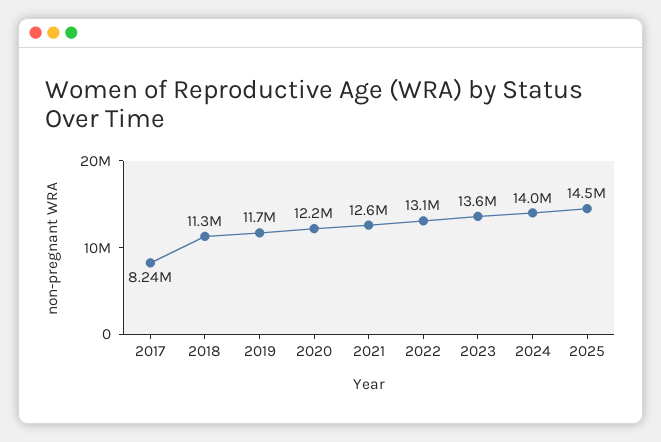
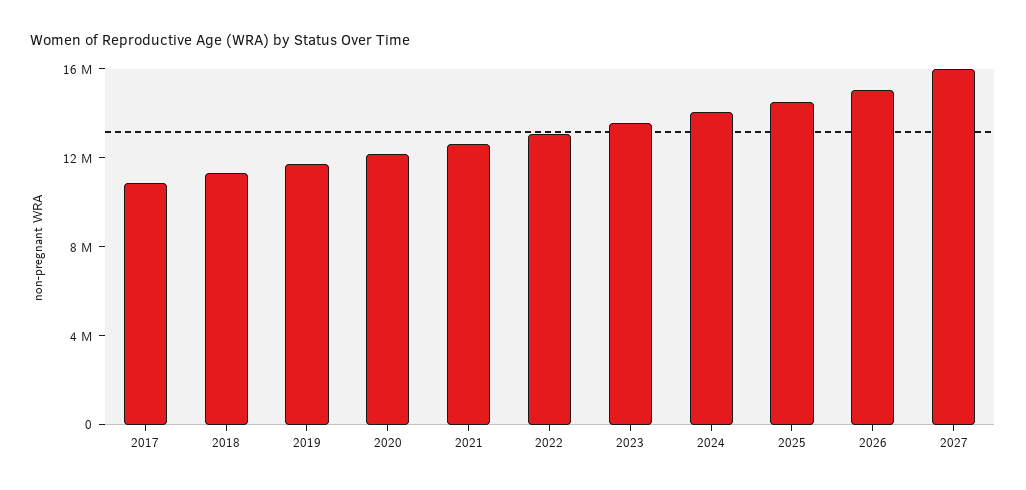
2017: 8240000 -> 11000000
2026: none -> 15000000
2027: none -> 16000000

